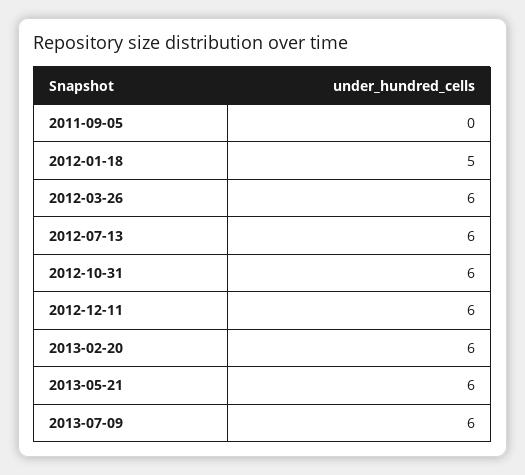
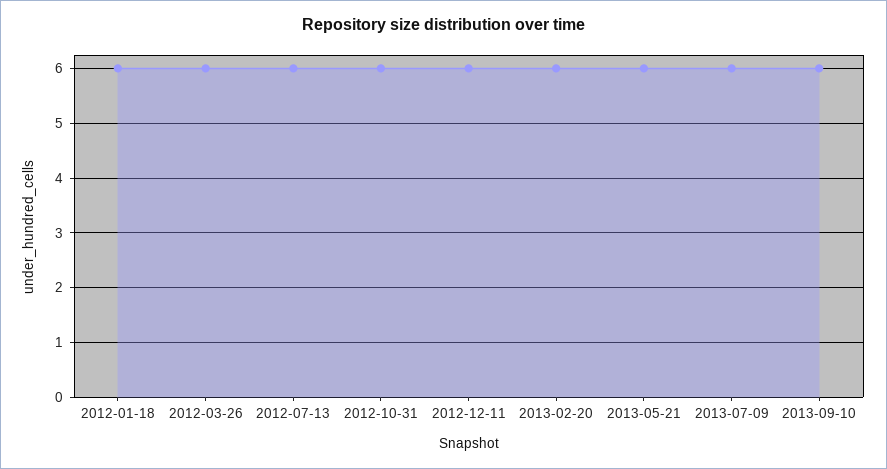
2011-09-05: 0 -> none
2012-01-18: 5 -> 6
2013-09-10: none -> 6

